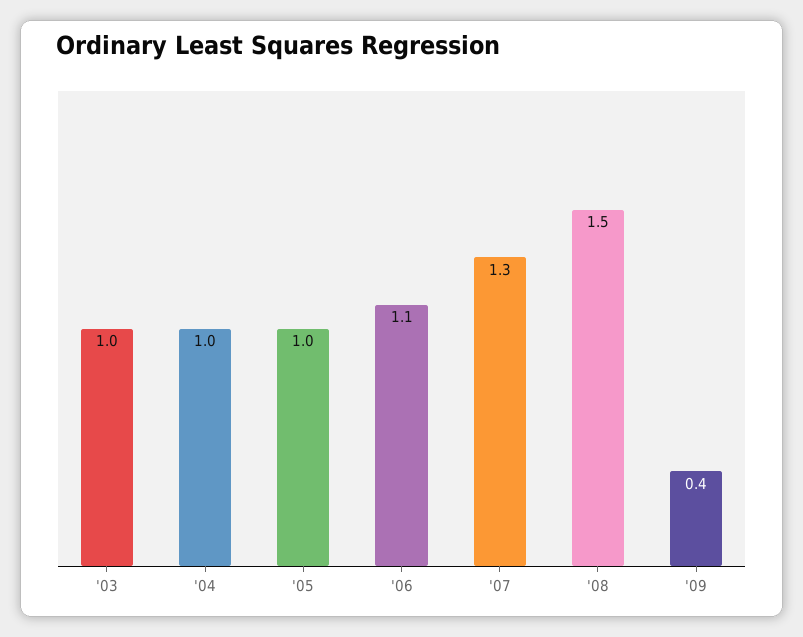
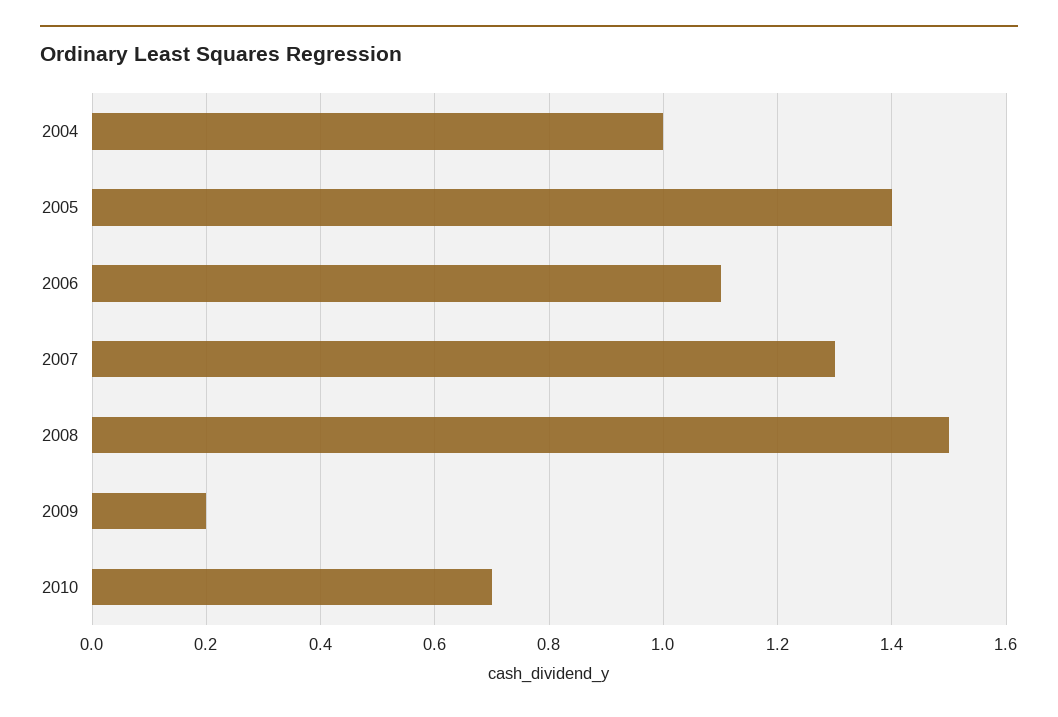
'03: 1 -> none
'05: 1 -> 1.4
'09: 0.4 -> 0.2
2010: none -> 0.7

